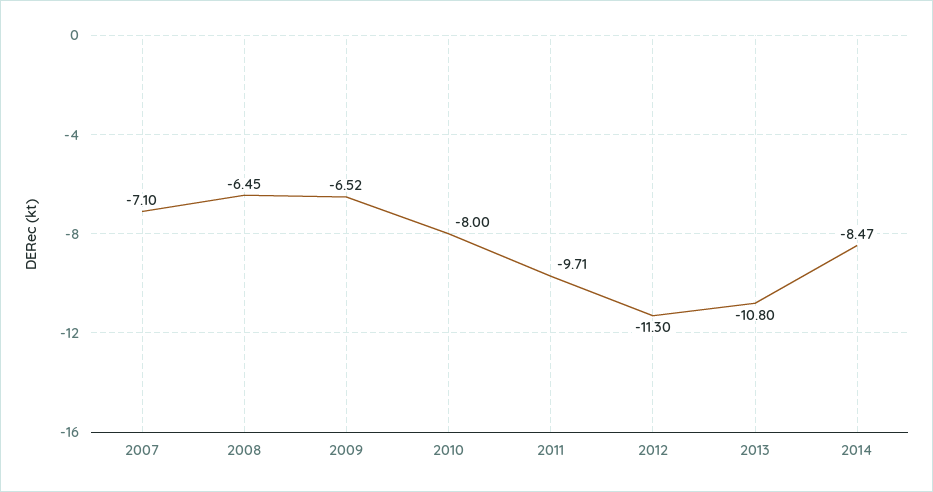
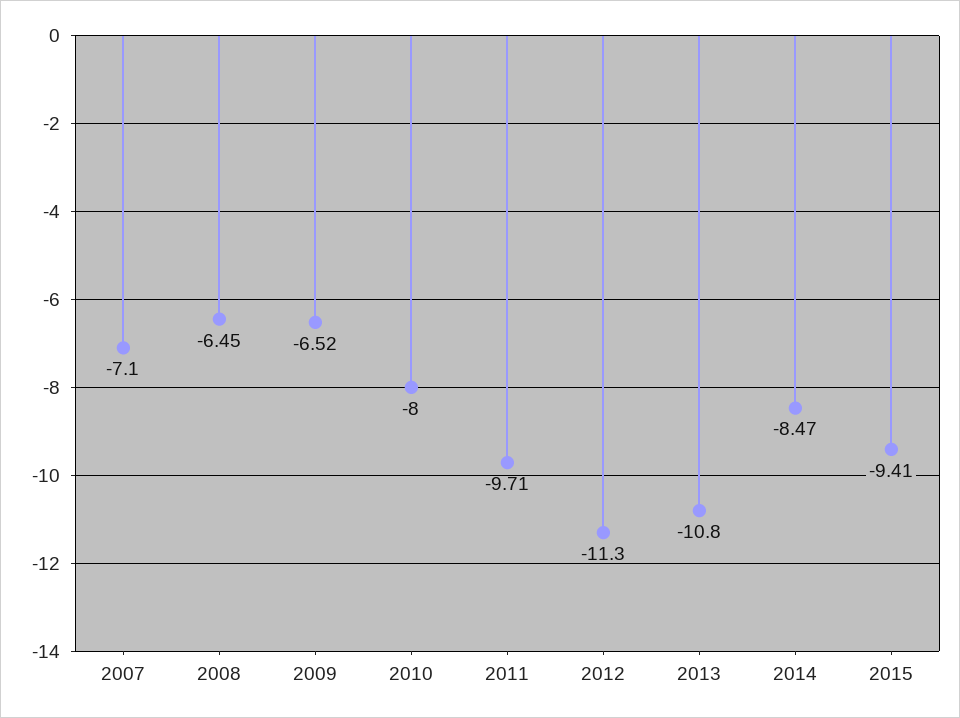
2015: none -> -9.41

